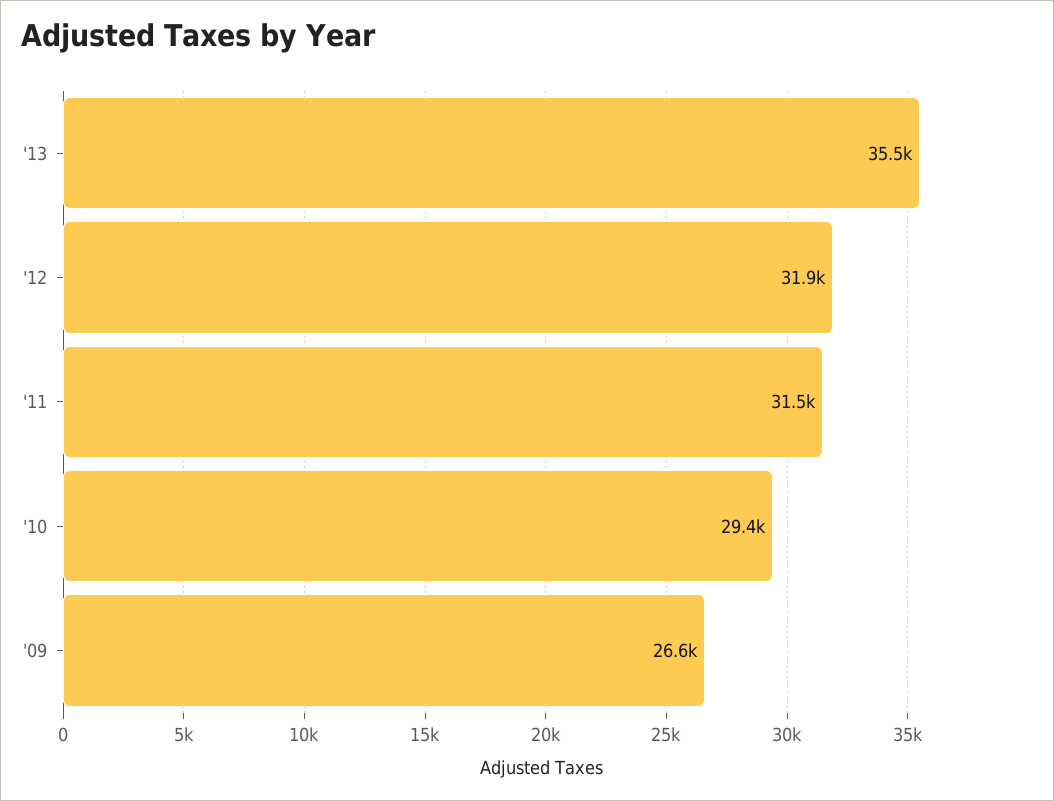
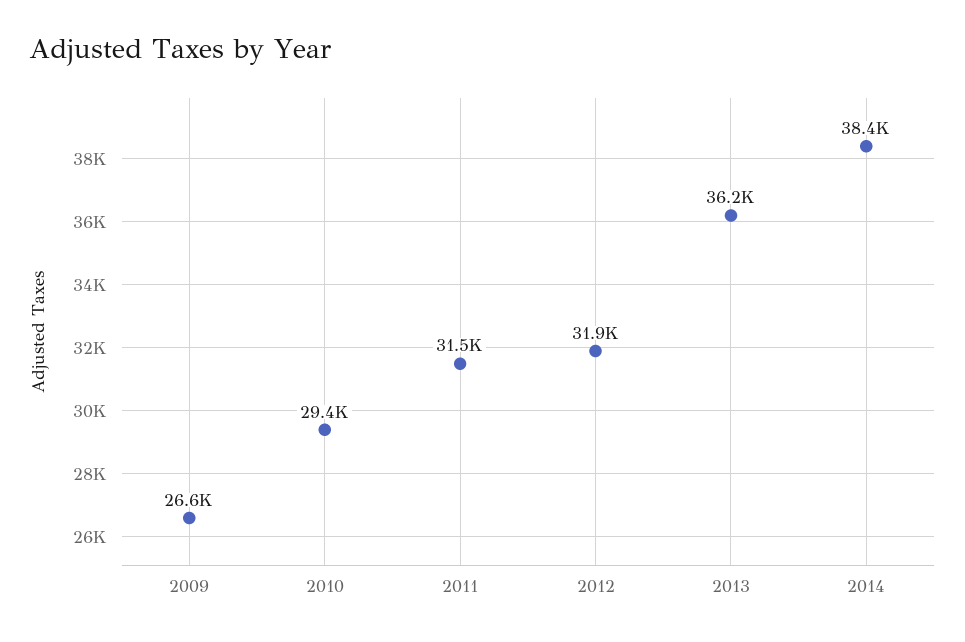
'13: 35500 -> 36200
2014: none -> 38400

